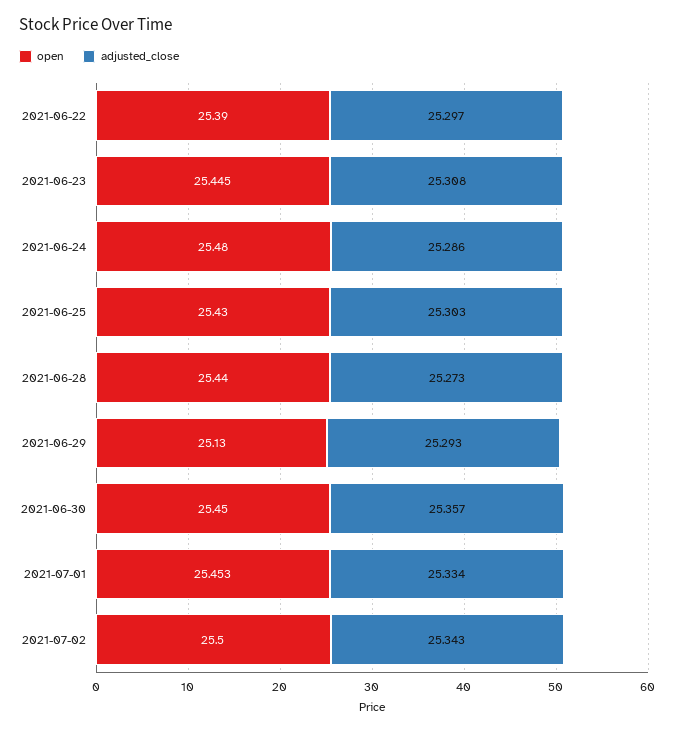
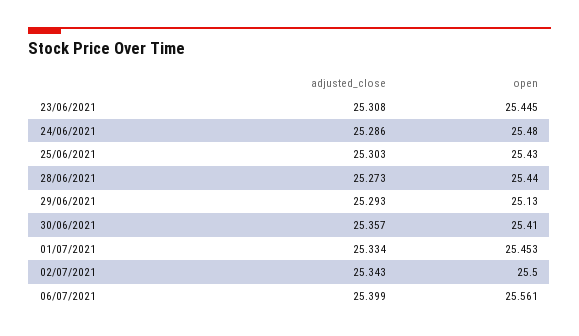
open, 2021-06-22: 25.39 -> none
adjusted_close, 2021-06-22: 25.297 -> none
open, 2021-06-30: 25.45 -> 25.41
adjusted_close, 06/07/2021: none -> 25.399
open, 06/07/2021: none -> 25.561

